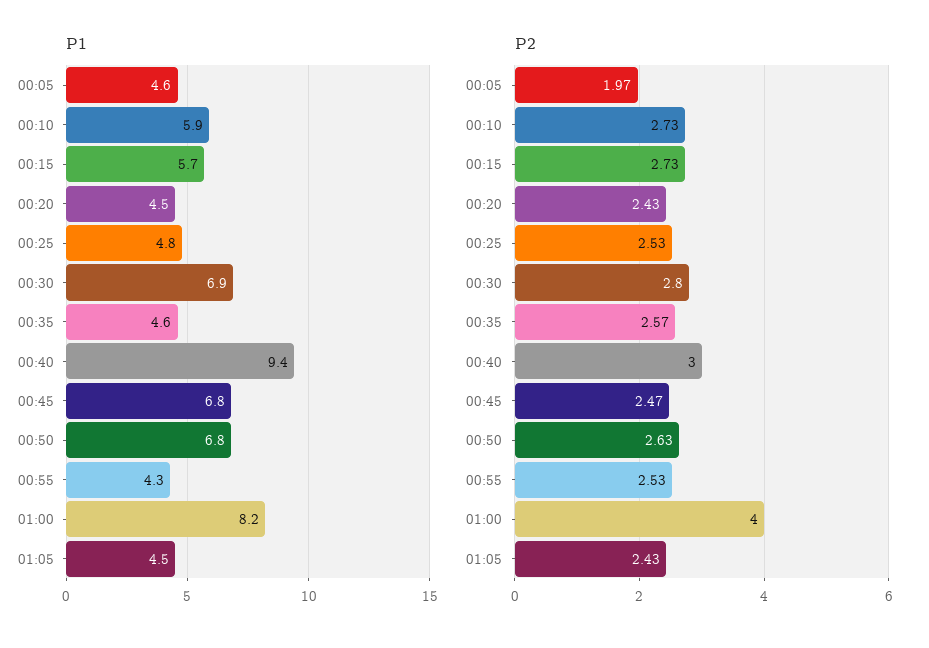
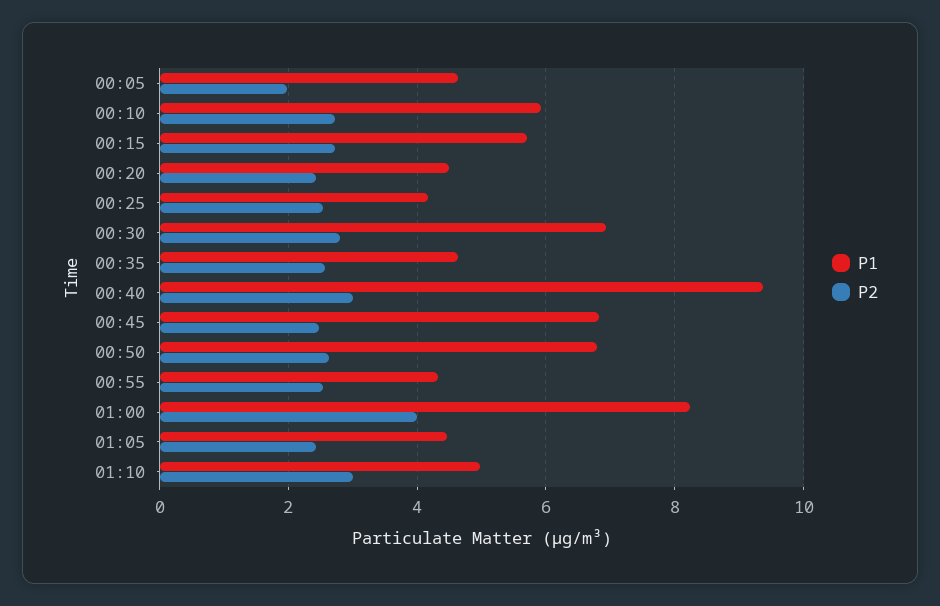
P1, 00:25: 4.8 -> 4.2
P1, 01:10: none -> 5
P2, 01:10: none -> 3

